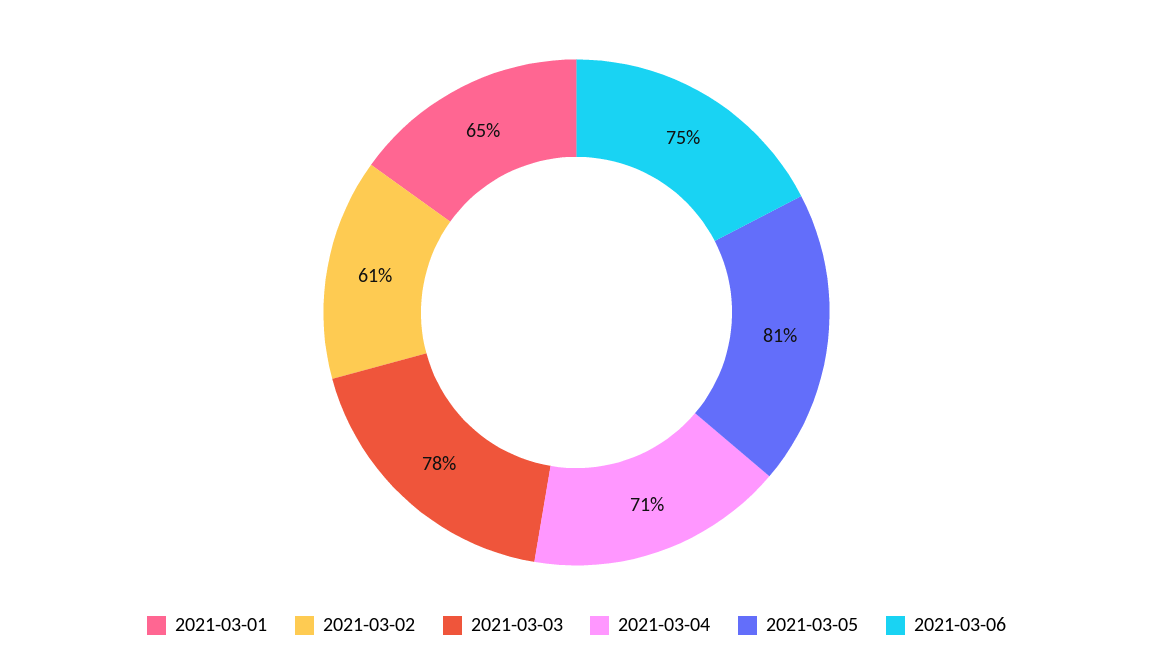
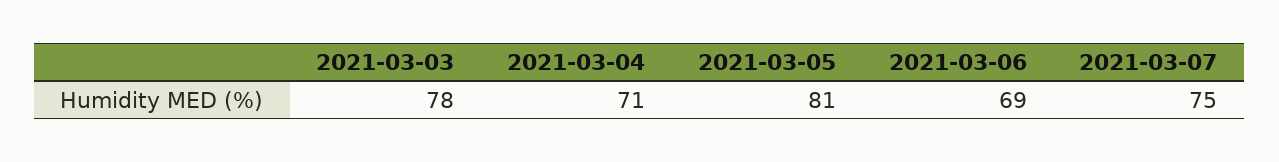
2021-03-01: 65 -> none
2021-03-02: 61 -> none
2021-03-06: 75 -> 69
2021-03-07: none -> 75

